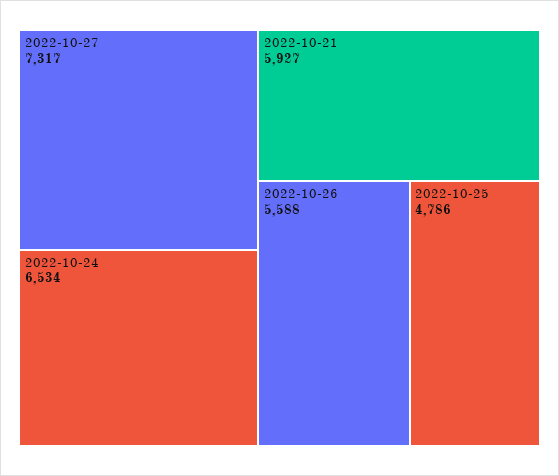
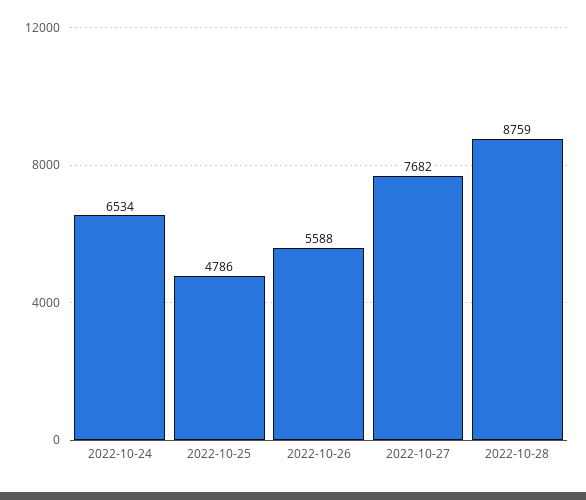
2022-10-27: 7317 -> 7682
2022-10-21: 5927 -> none
2022-10-28: none -> 8759

